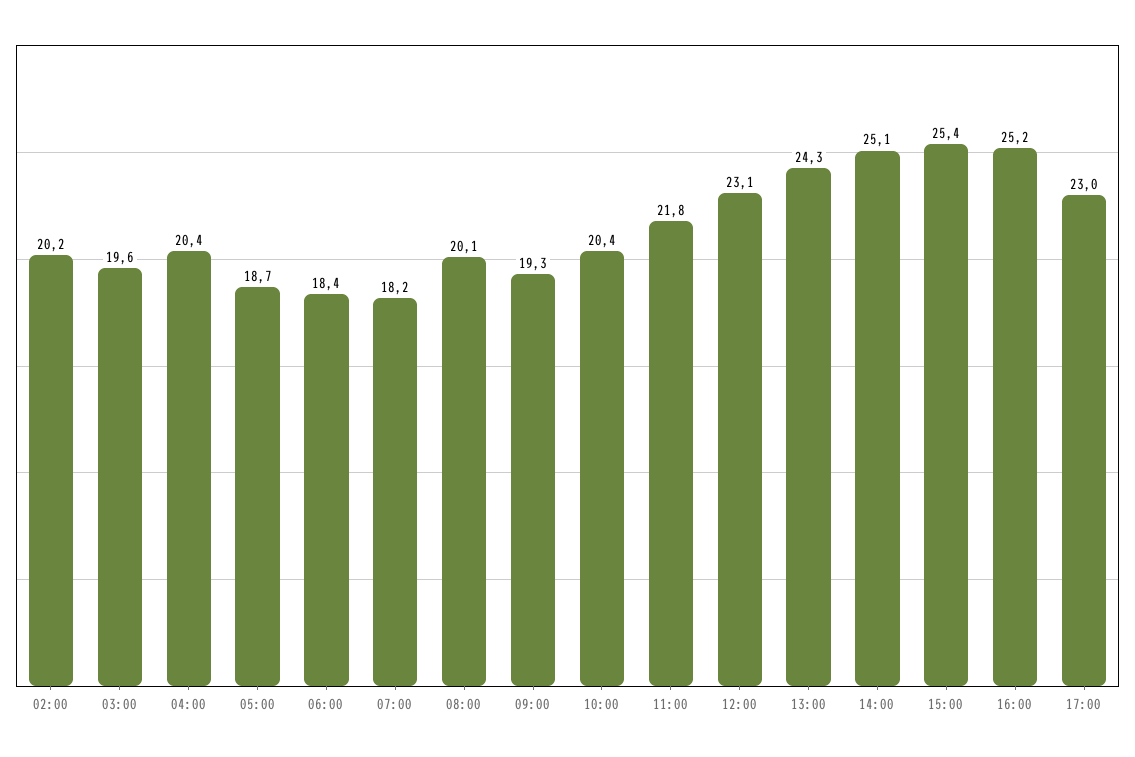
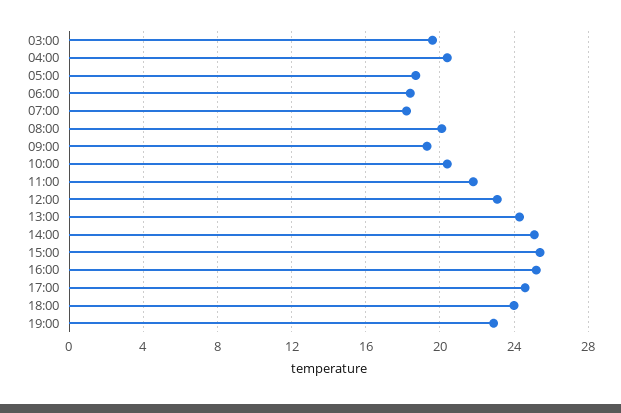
02:00: 20.2 -> none
17:00: 23 -> 24.5
18:00: none -> 24
19:00: none -> 23

